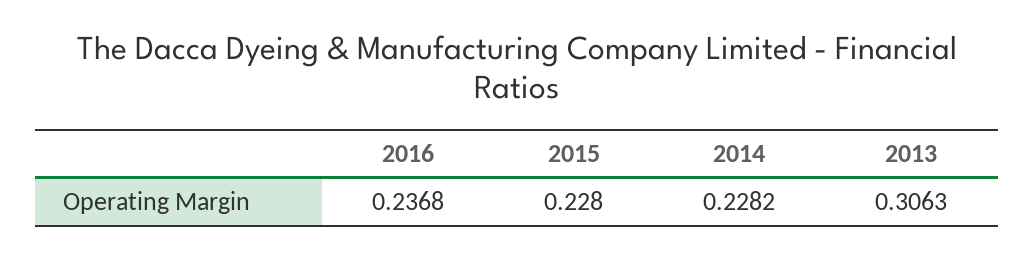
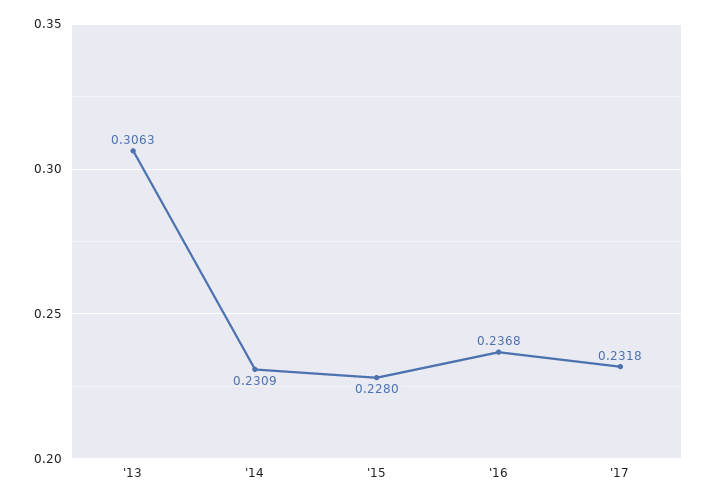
2014: 0.2282 -> 0.2309
'17: none -> 0.2318

